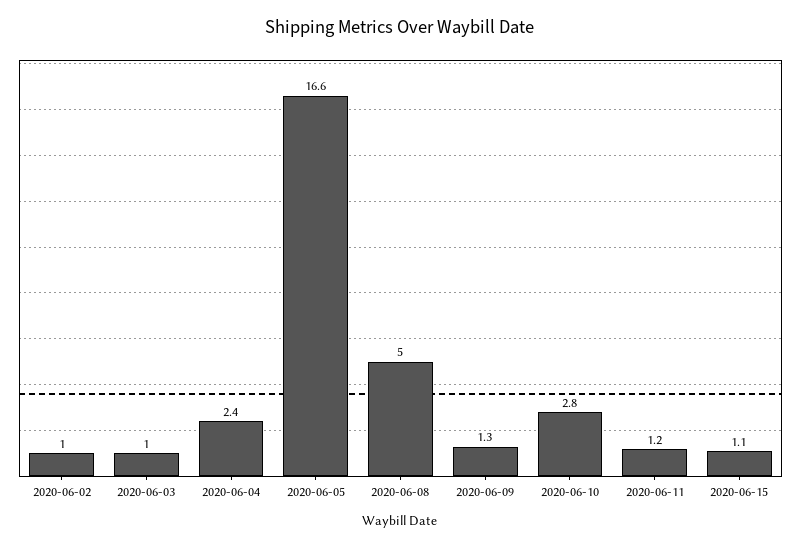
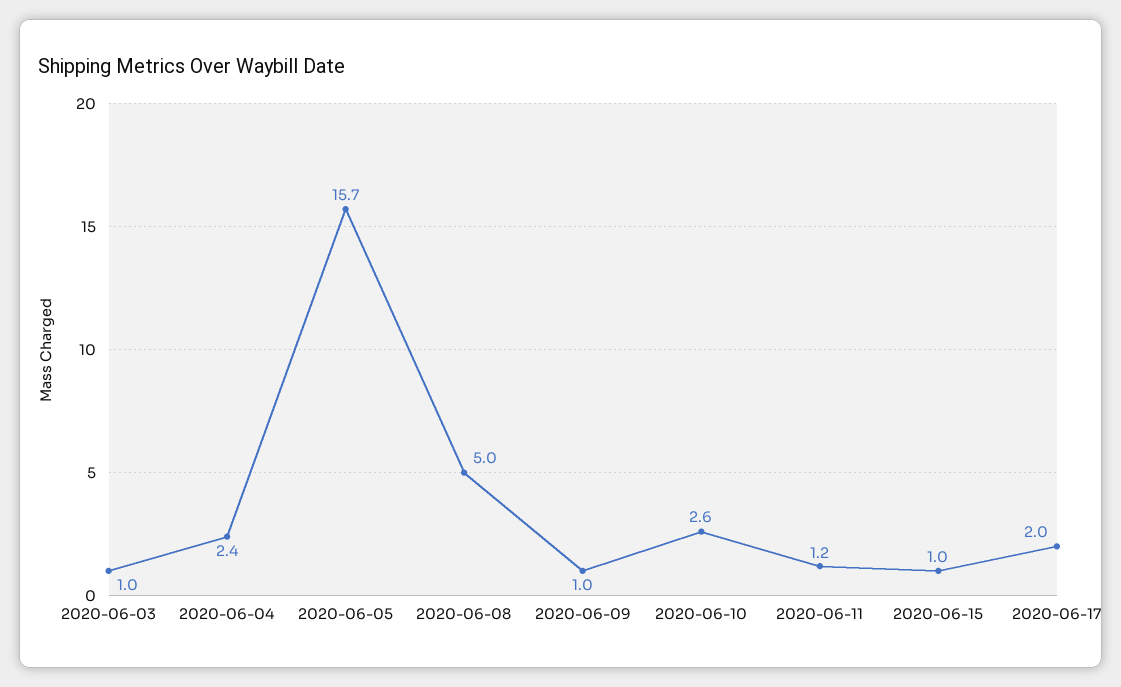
2020-06-02: 1 -> none
2020-06-05: 16.6 -> 15.7
2020-06-09: 1.3 -> 1
2020-06-10: 2.8 -> 2.6
2020-06-15: 1.1 -> 1
2020-06-17: none -> 2

